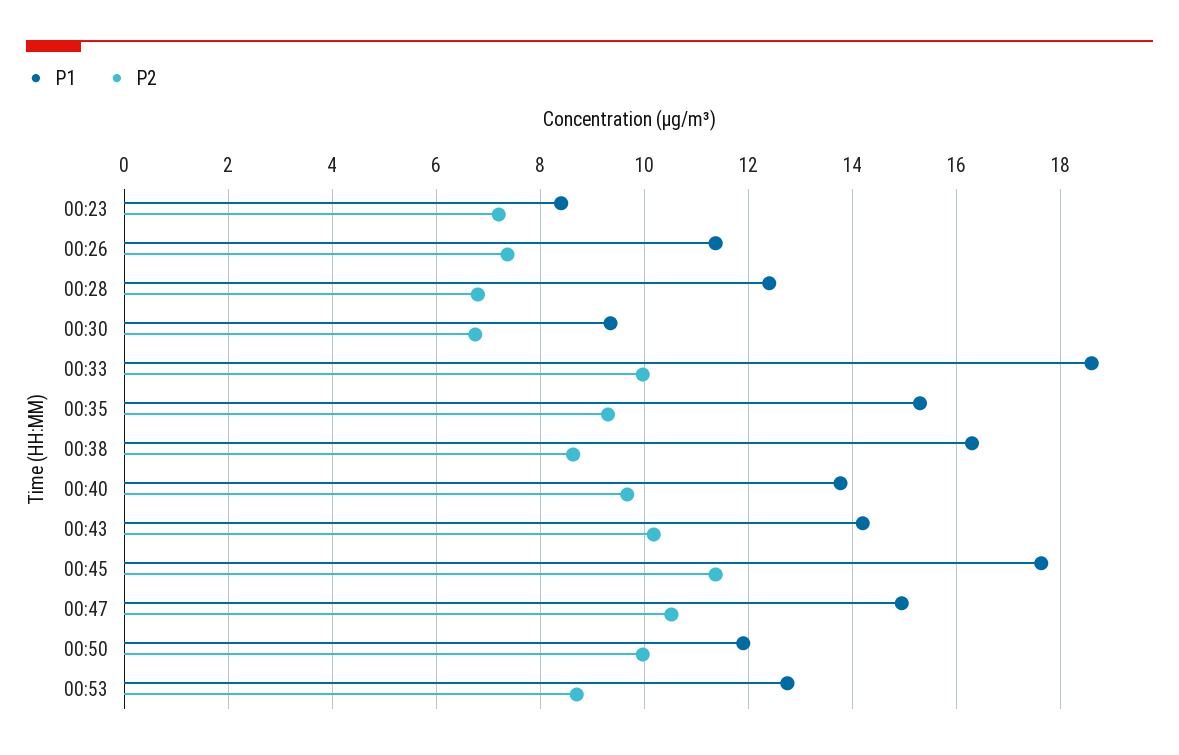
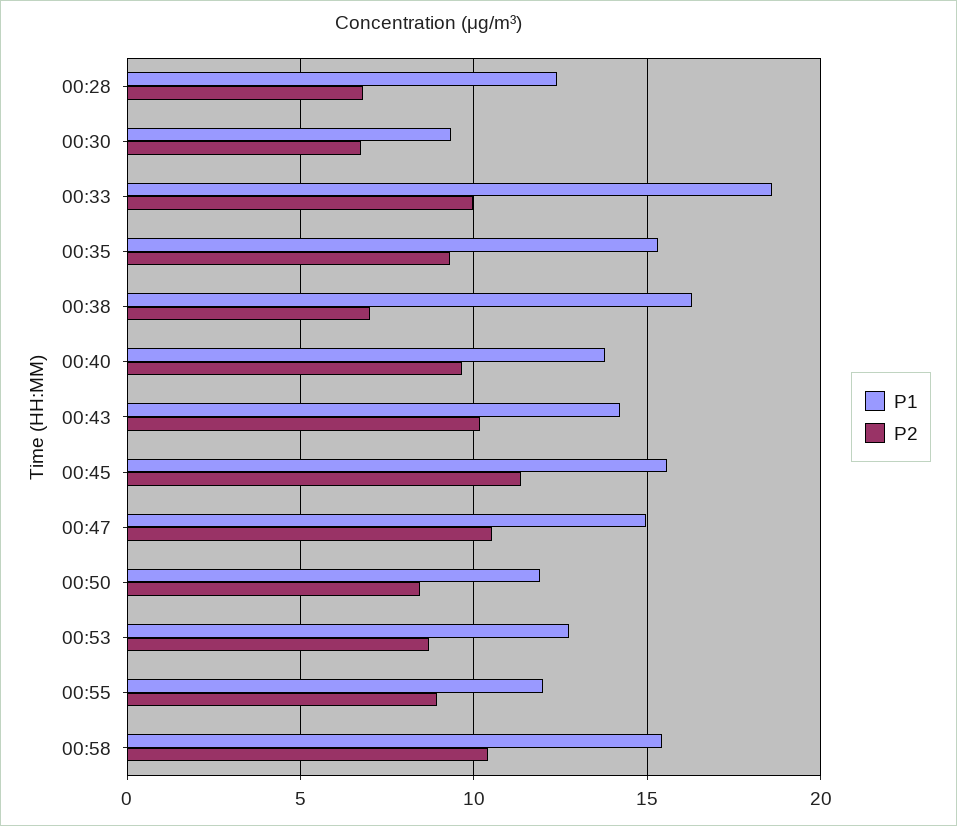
P1, 00:23: 8.4 -> none
P2, 00:23: 7.2 -> none
P1, 00:26: 11.4 -> none
P2, 00:26: 7.4 -> none
P2, 00:38: 8.6 -> 7
P1, 00:45: 17.6 -> 15.5
P2, 00:50: 10 -> 8.5
P1, 00:55: none -> 12
P2, 00:55: none -> 9
P1, 00:58: none -> 15.5
P2, 00:58: none -> 10.5

